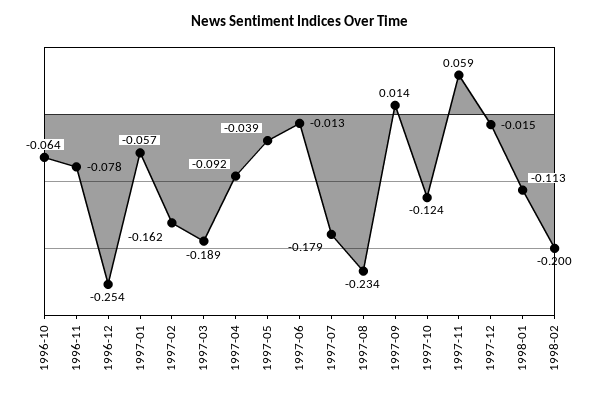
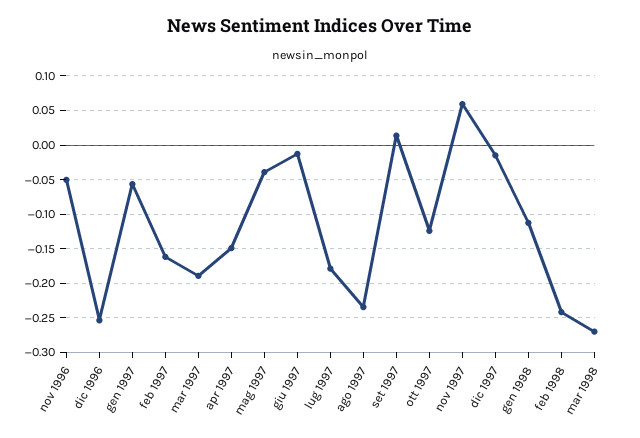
1996-10: -0.064 -> none
1996-11: -0.078 -> -0.05
1997-04: -0.092 -> -0.15
1998-02: -0.2 -> -0.24
mar 1998: none -> -0.27

